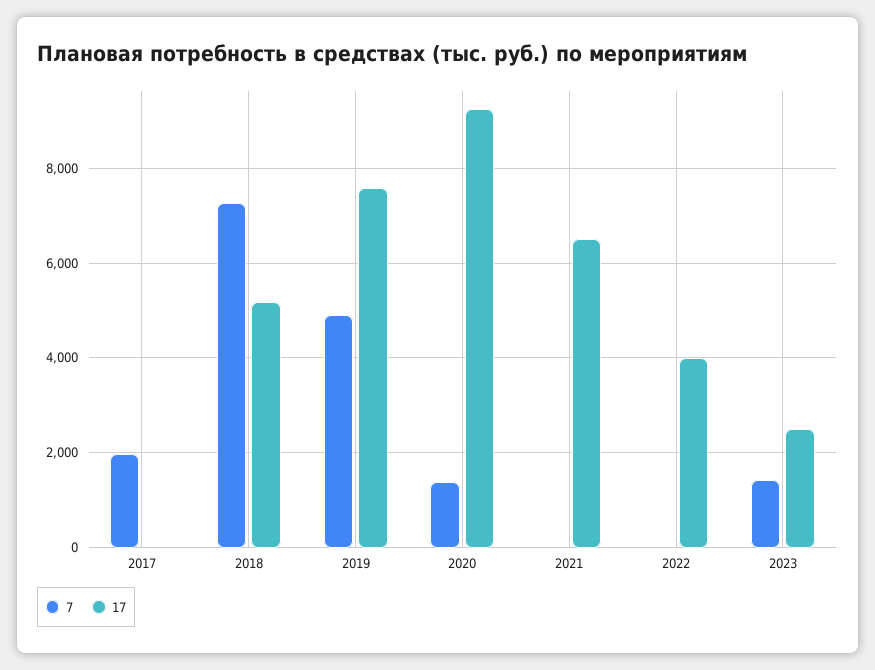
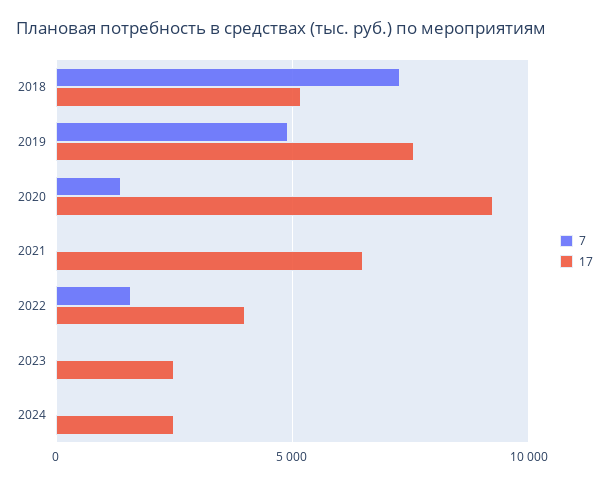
7, 2017: 2000 -> none
17, 2017: 0 -> none
7, 2022: 0 -> 1500
7, 2023: 1400 -> 0
7, 2024: none -> 0
17, 2024: none -> 2500

